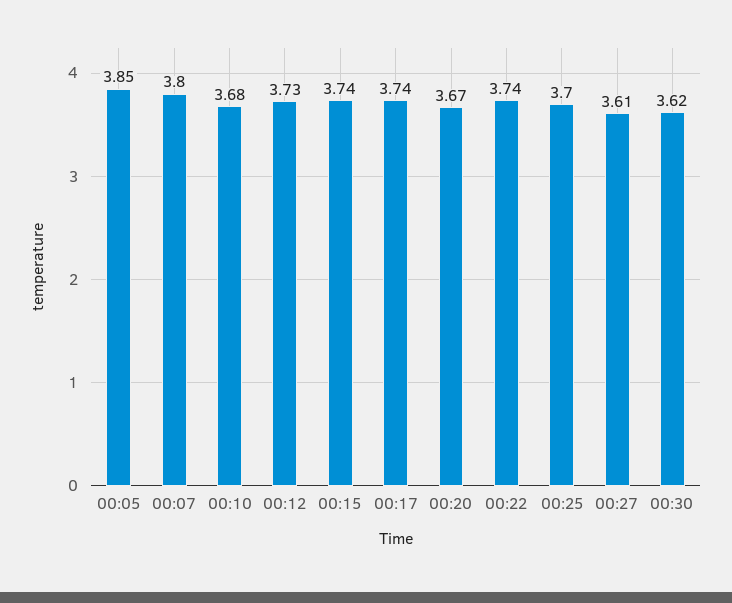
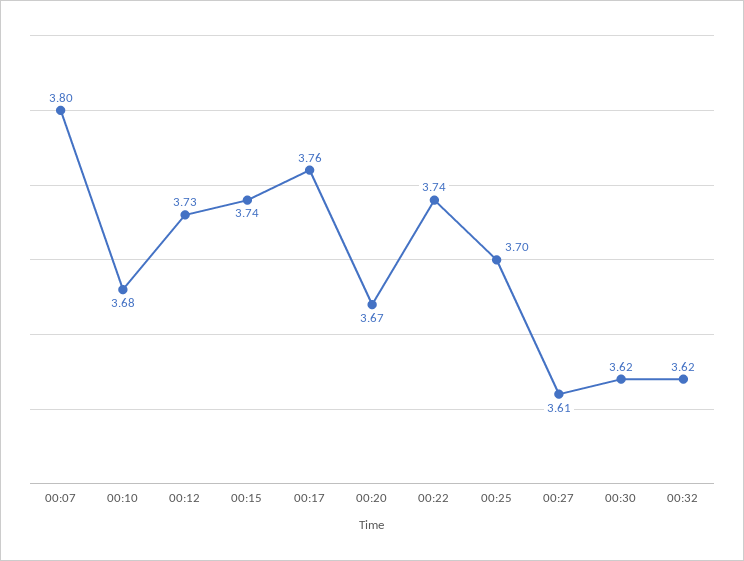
00:05: 3.85 -> none
00:17: 3.74 -> 3.76
00:32: none -> 3.62

